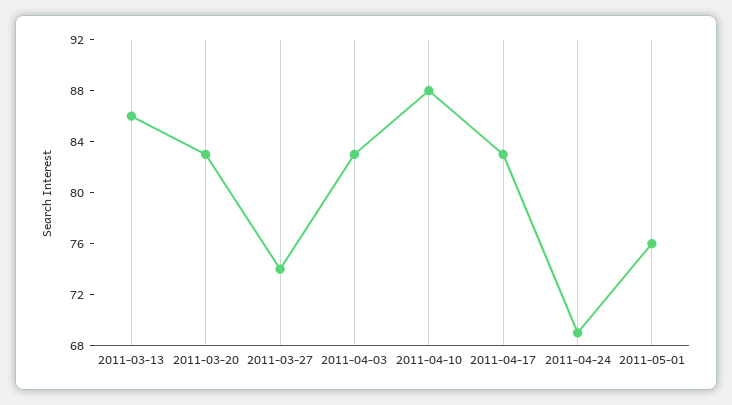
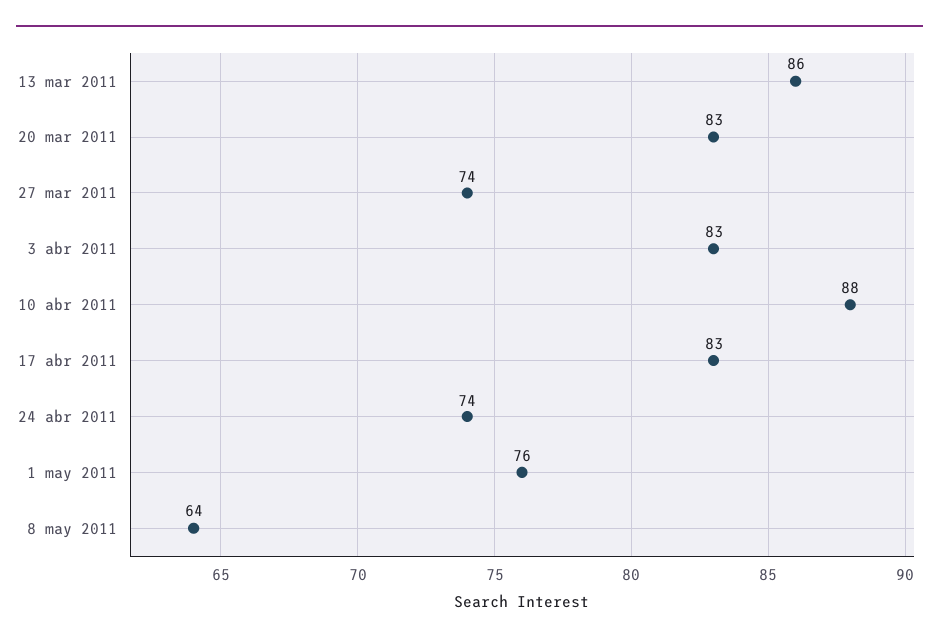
2011-04-24: 69 -> 74
8 may 2011: none -> 64

